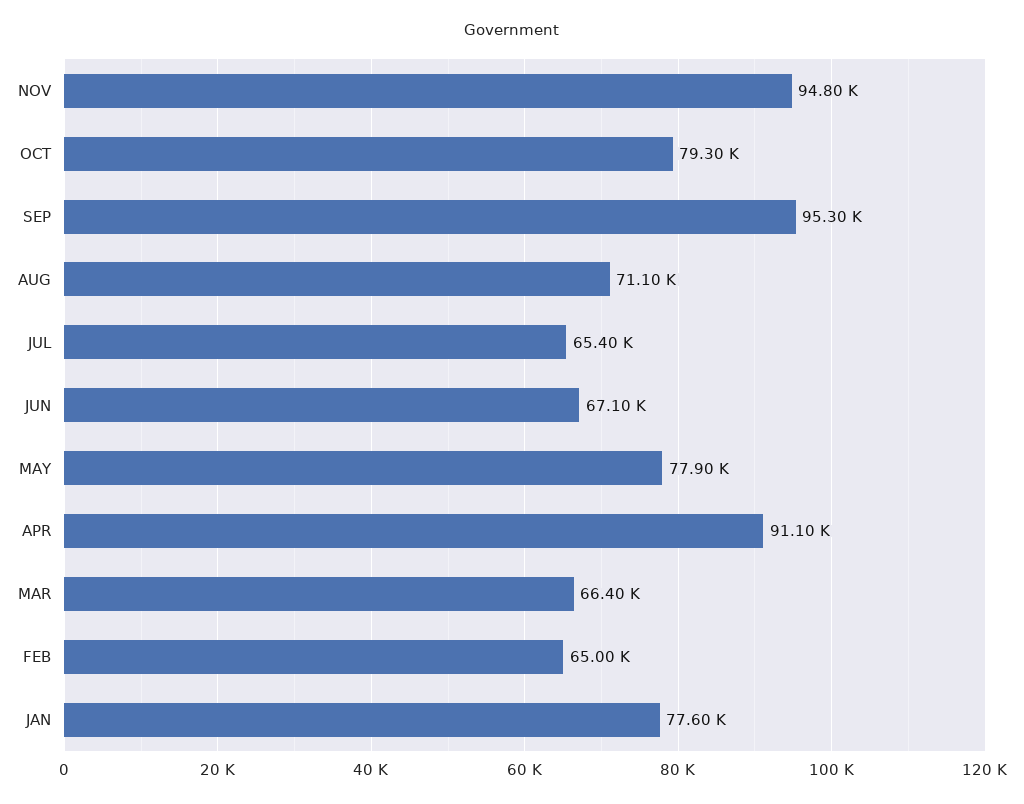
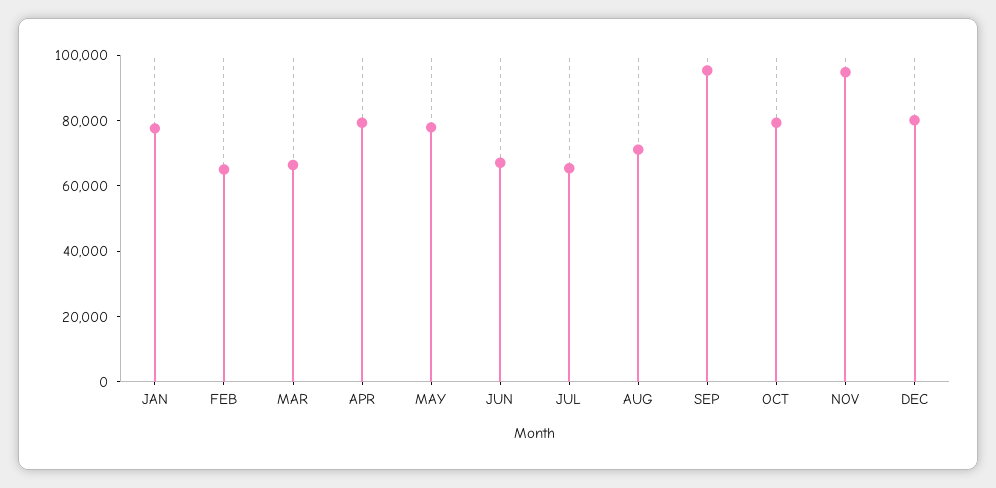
APR: 91100 -> 80000
DEC: none -> 80000

